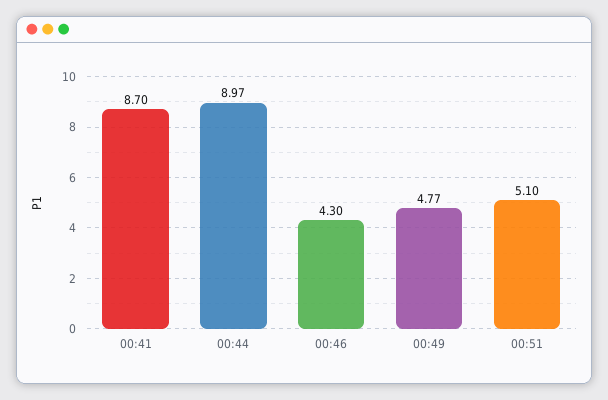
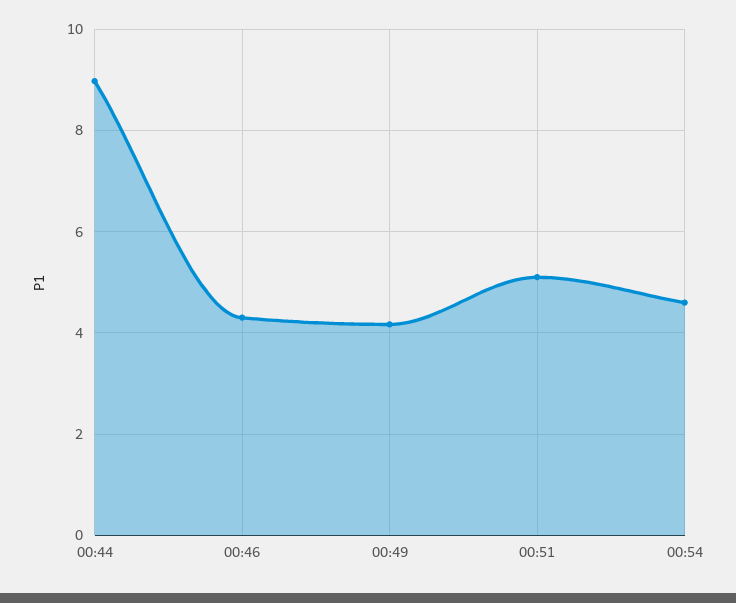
00:41: 8.7 -> none
00:49: 4.77 -> 4.2
00:54: none -> 4.6

